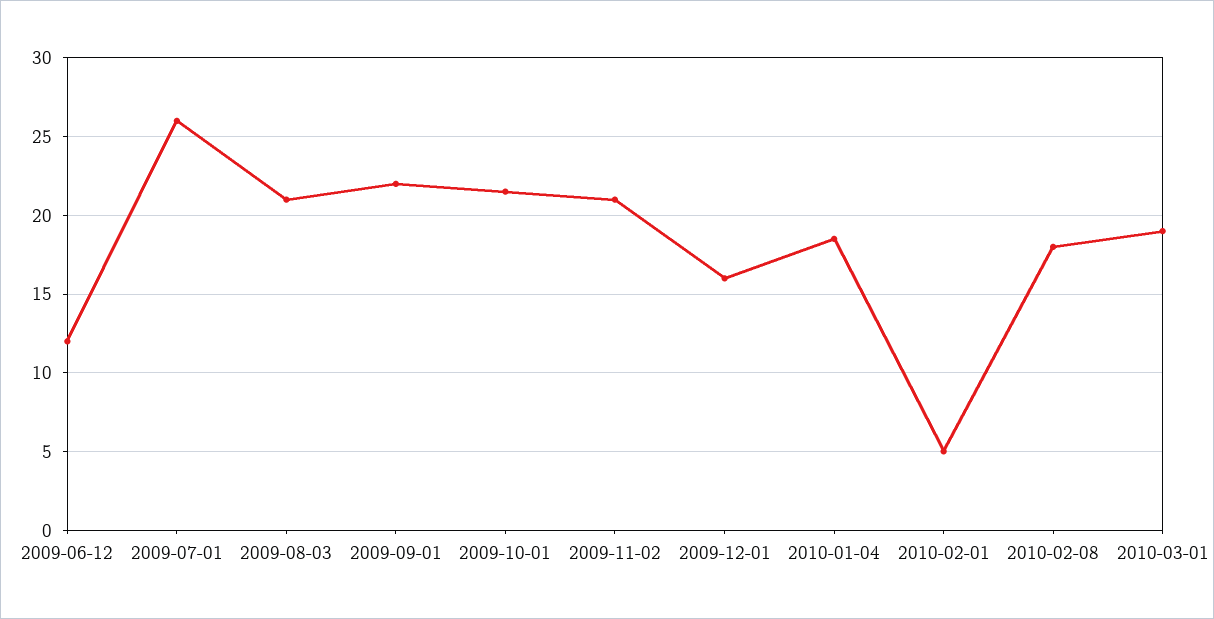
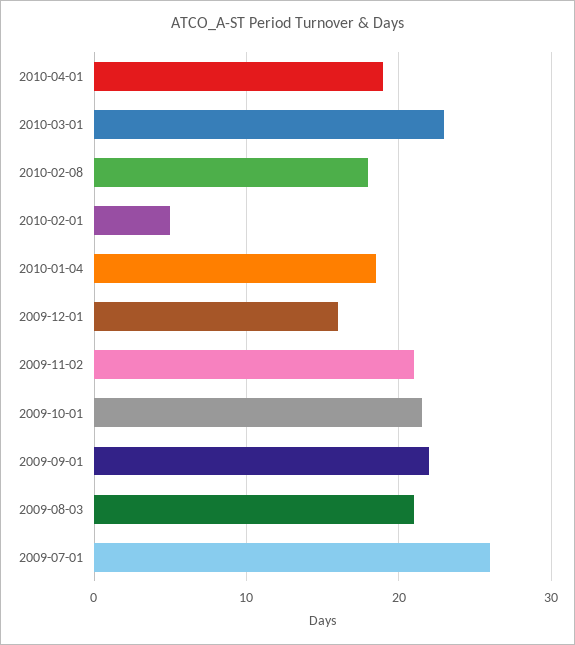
2009-06-12: 12 -> none
2010-03-01: 19 -> 23
2010-04-01: none -> 19

